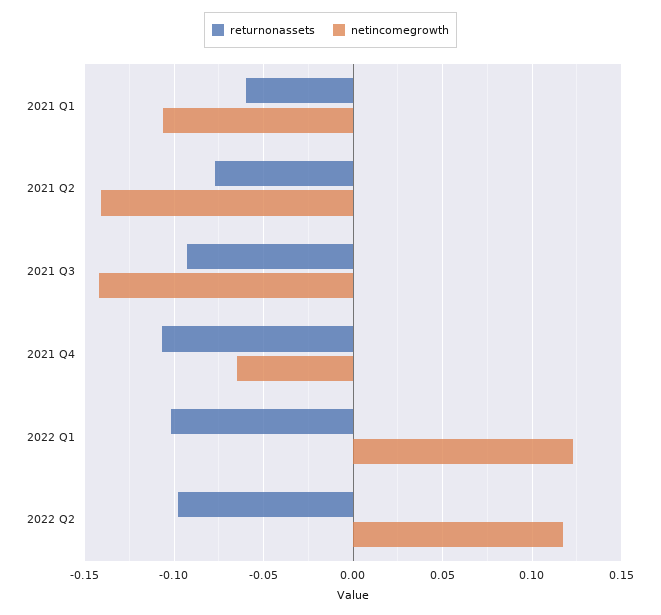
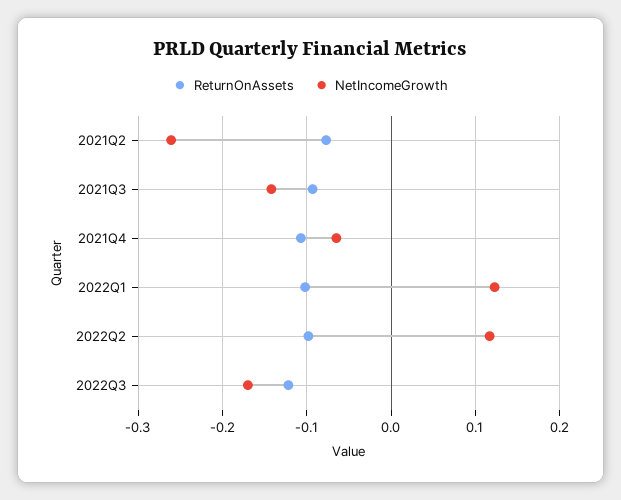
returnonassets, 2021 Q1: -0.06 -> none
netincomegrowth, 2021 Q1: -0.105 -> none
netincomegrowth, 2021 Q2: -0.14 -> -0.26
returnonassets, 2022Q3: none -> -0.12
netincomegrowth, 2022Q3: none -> -0.17

